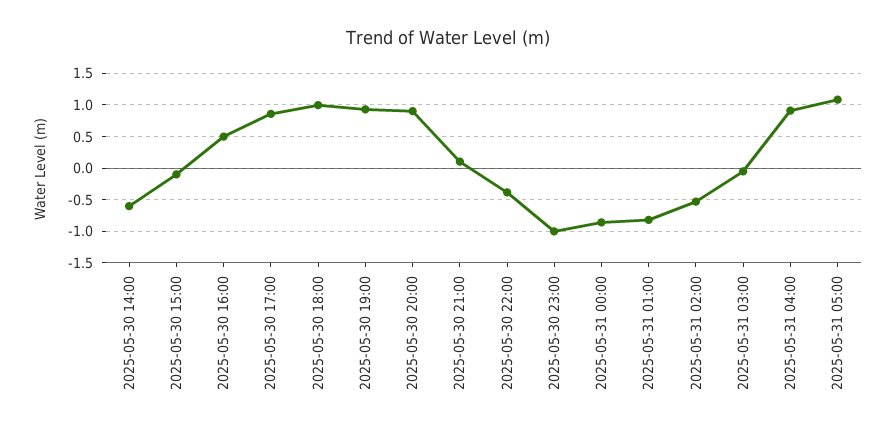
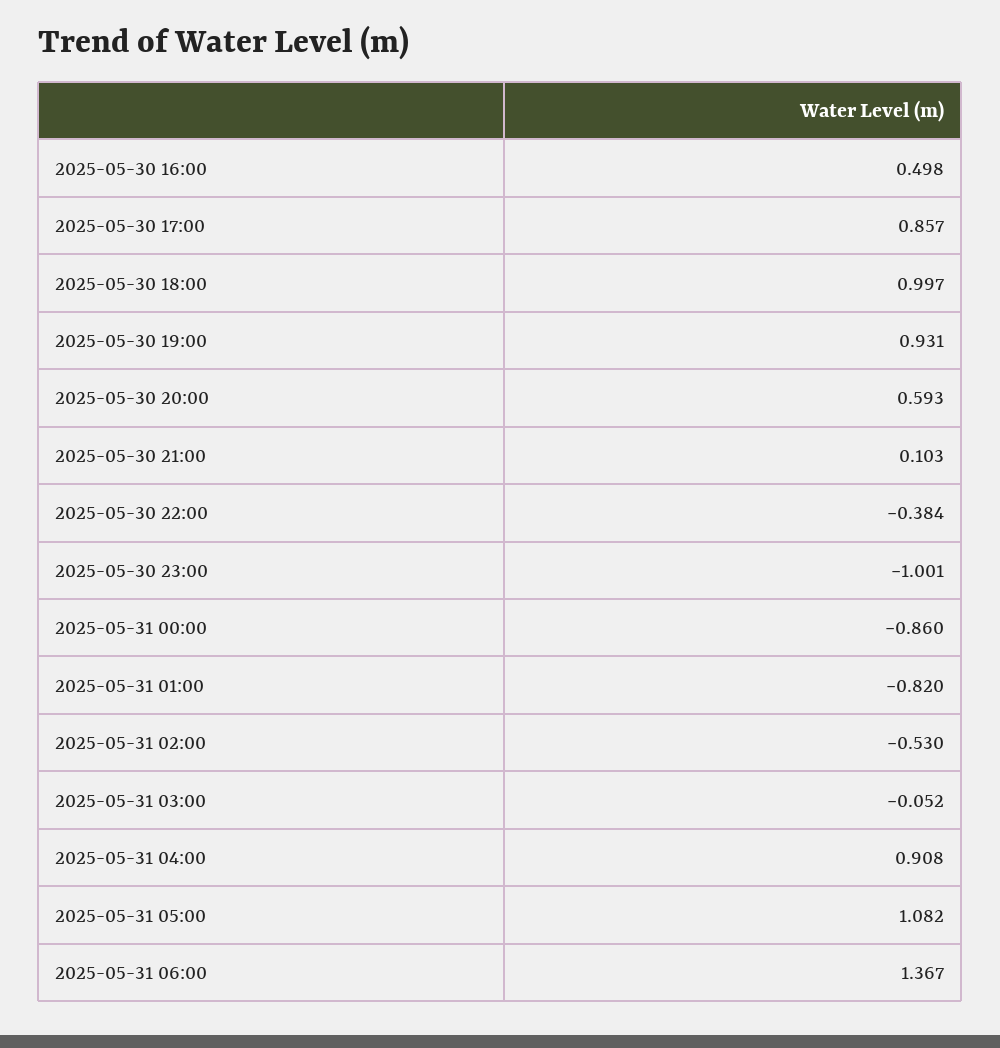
2025-05-30 14:00: -0.6 -> none
2025-05-30 15:00: -0.1 -> none
2025-05-30 20:00: 0.9 -> 0.593
2025-05-31 06:00: none -> 1.367

